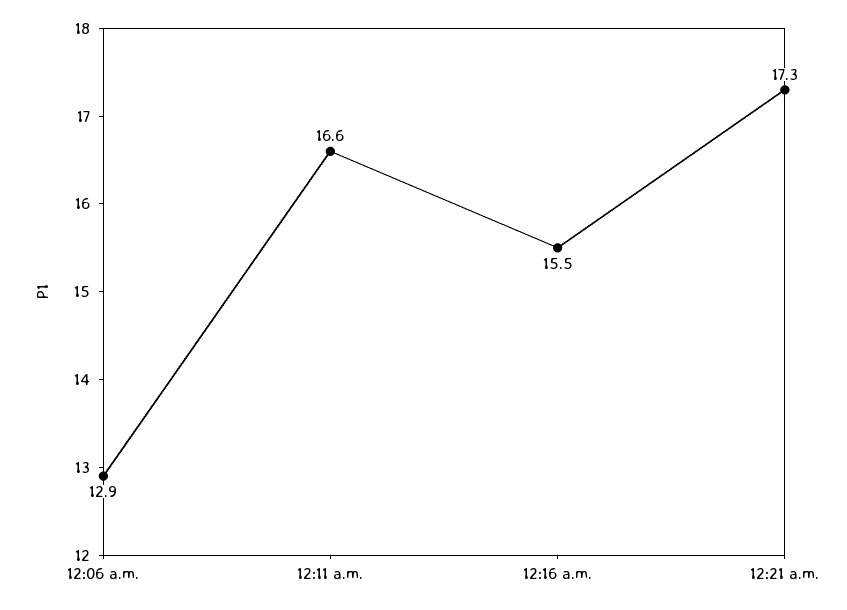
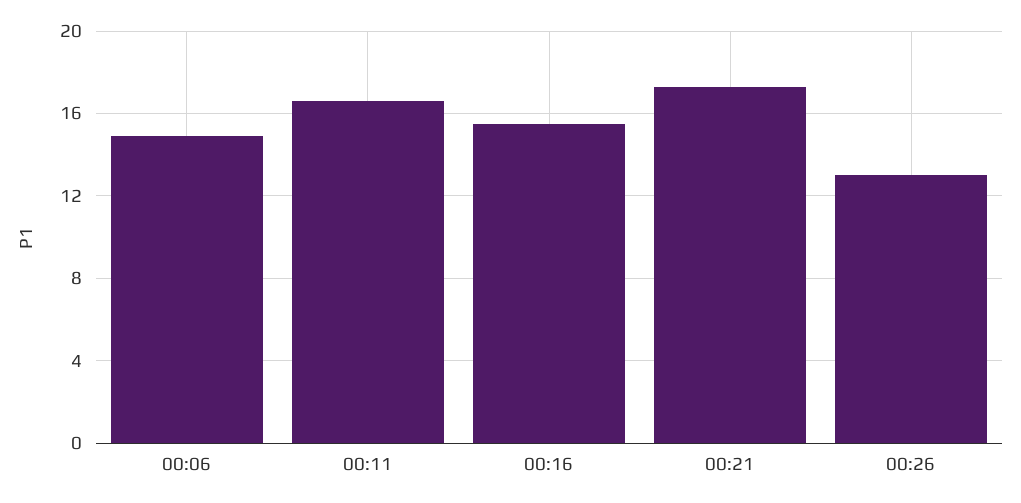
12:06 a.m.: 12.9 -> 15
00:26: none -> 13

